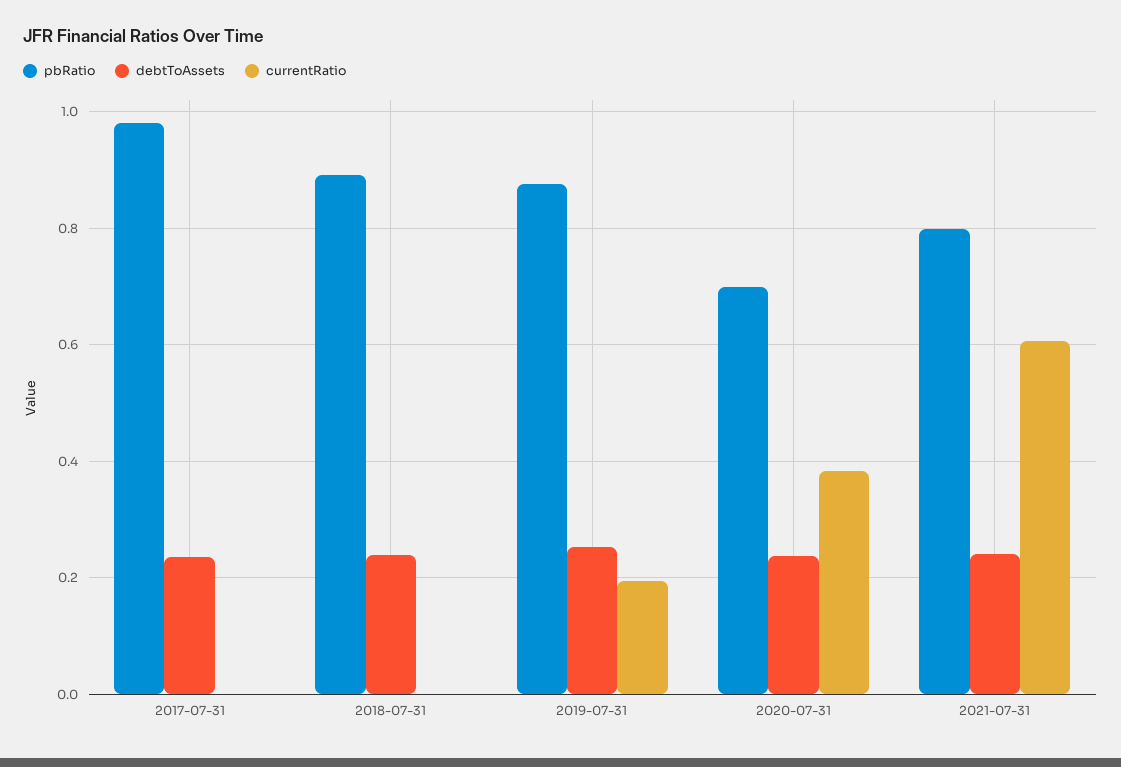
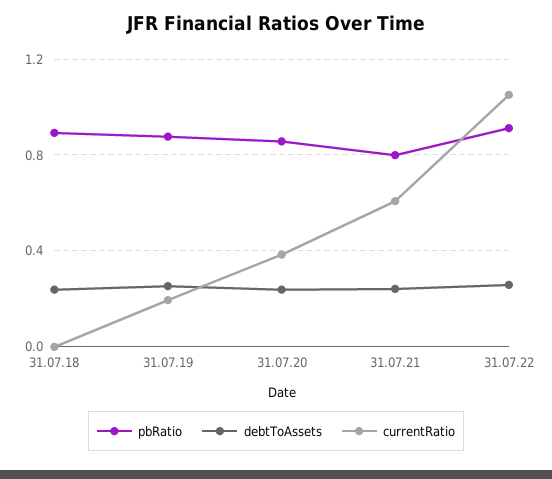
pbRatio, 2017-07-31: 0.98 -> none
debtToAssets, 2017-07-31: 0.24 -> none
currentRatio, 2017-07-31: 0 -> none
pbRatio, 2020-07-31: 0.7 -> 0.85
pbRatio, 31.07.22: none -> 0.9
debtToAssets, 31.07.22: none -> 0.25
currentRatio, 31.07.22: none -> 1.05

